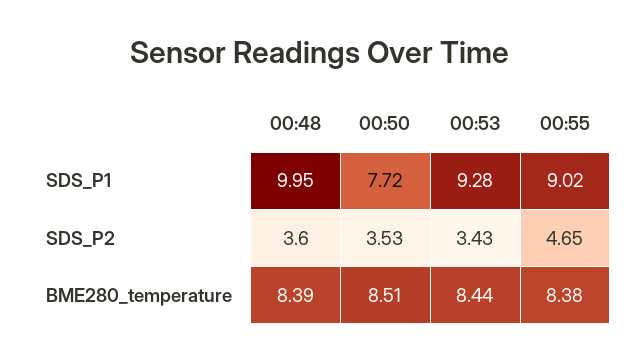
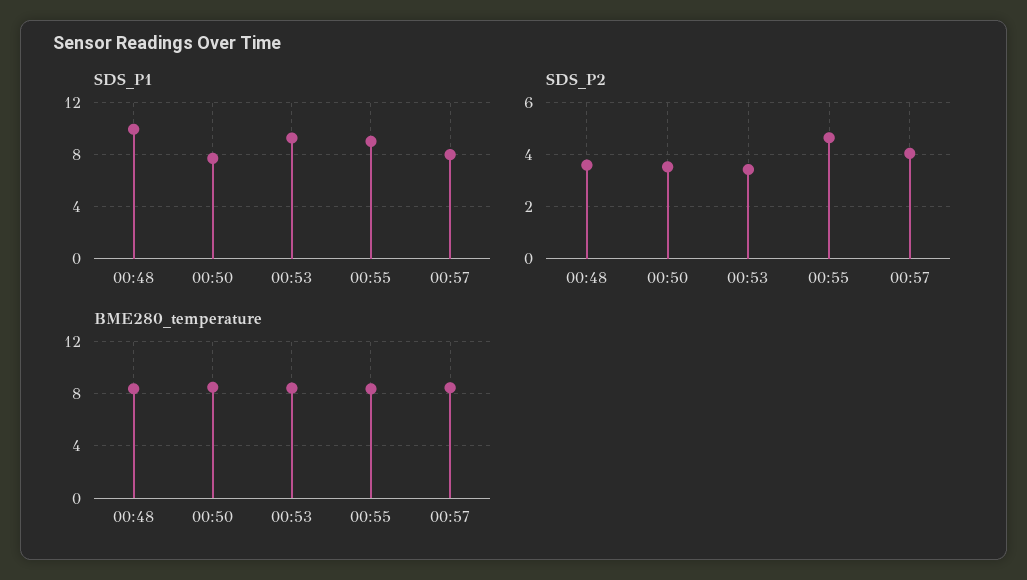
SDS_P1, 00:57: none -> 8
SDS_P2, 00:57: none -> 4
BME280_temperature, 00:57: none -> 8.5

